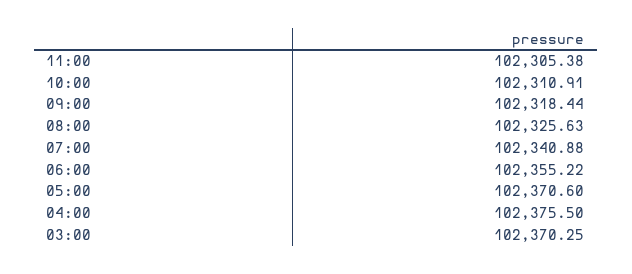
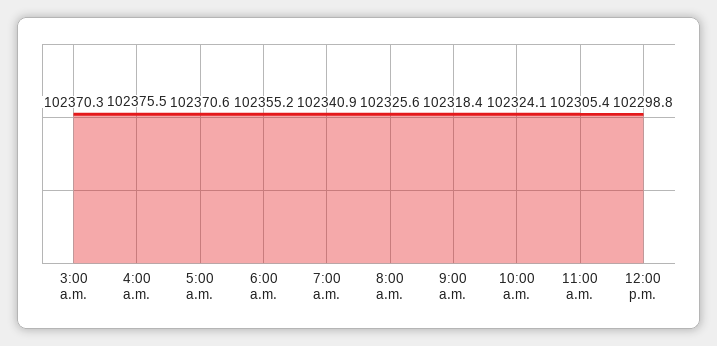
10:00: 102310.91 -> 102324.1
12:00 p.m.: none -> 102298.8

